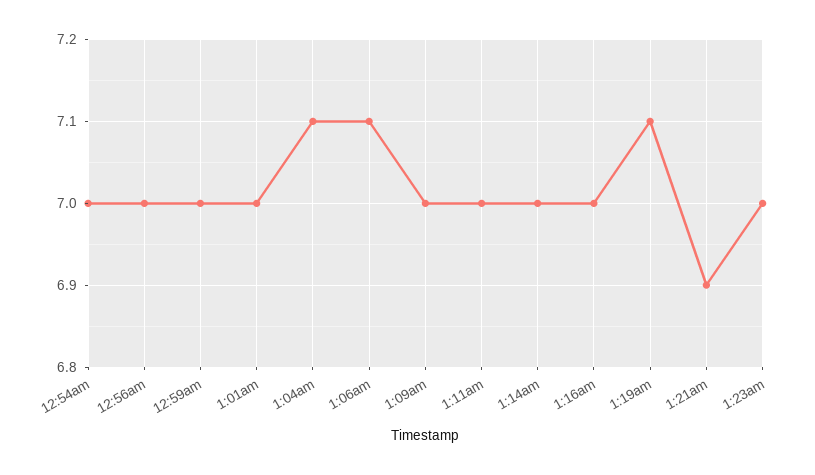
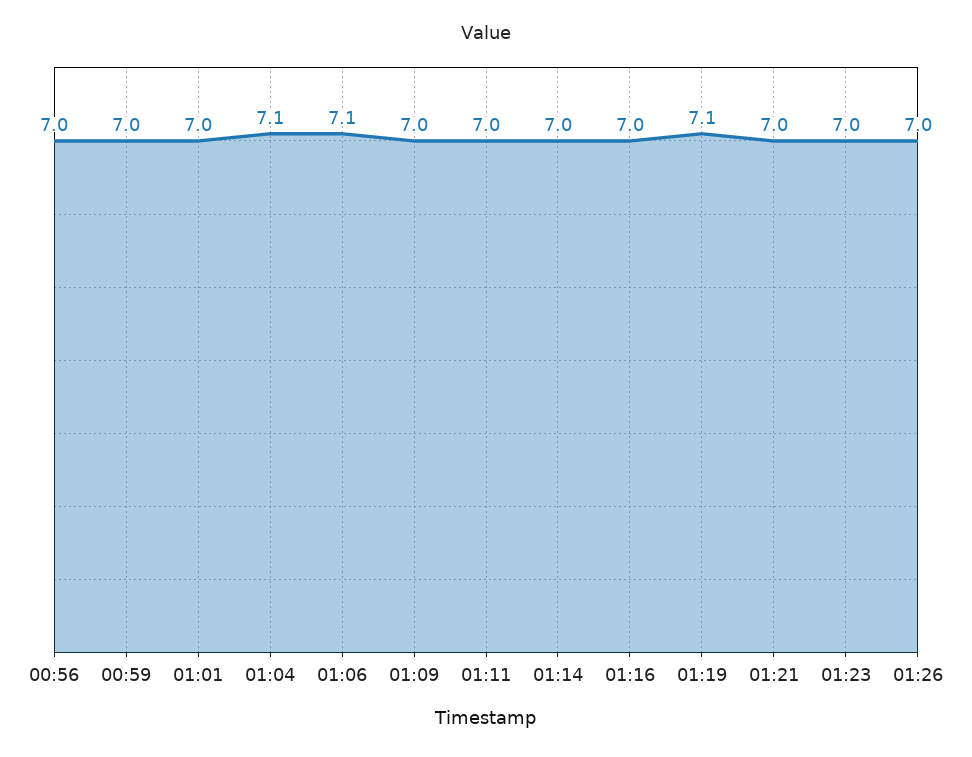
12:54am: 7 -> none
1:21am: 6.9 -> 7
01:26: none -> 7

